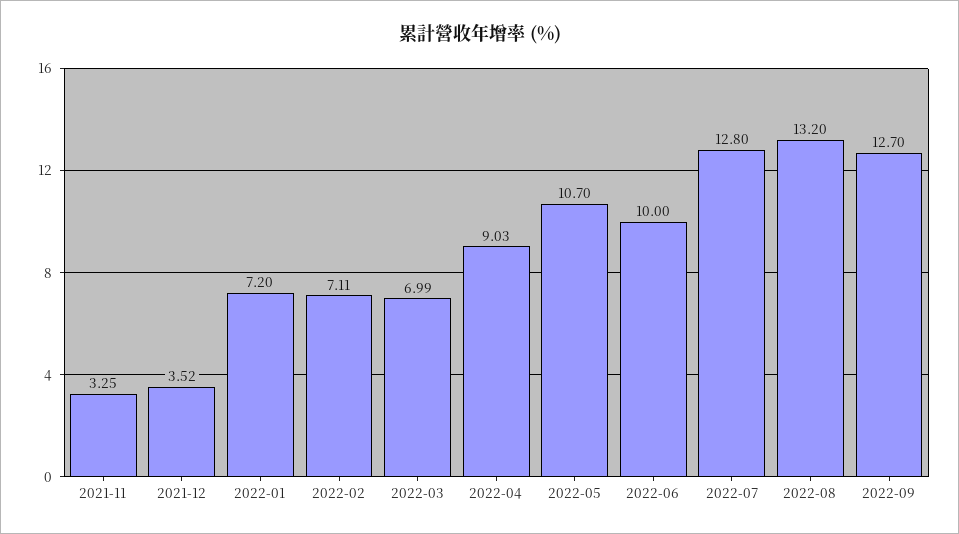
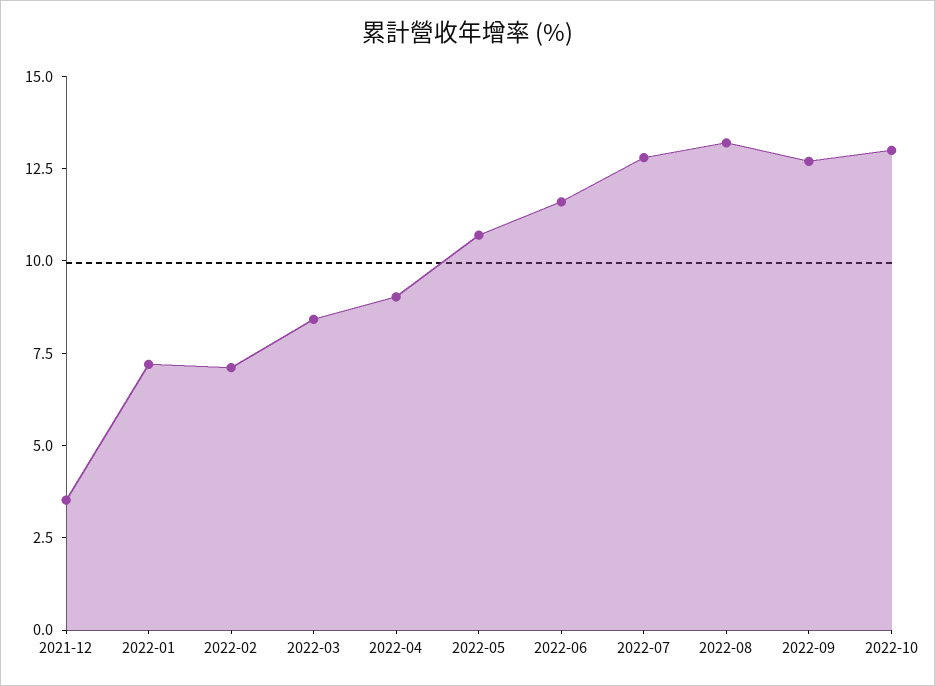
2021-11: 3.25 -> none
2022-03: 6.99 -> 8.5
2022-06: 10 -> 11.5
2022-10: none -> 13

